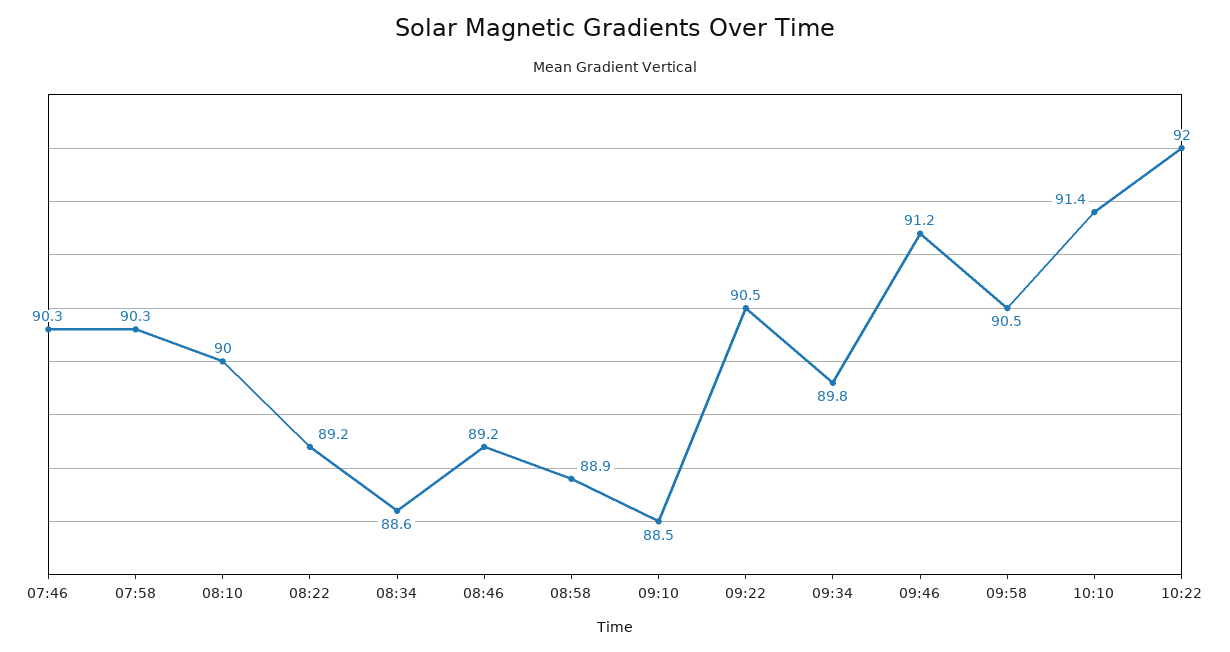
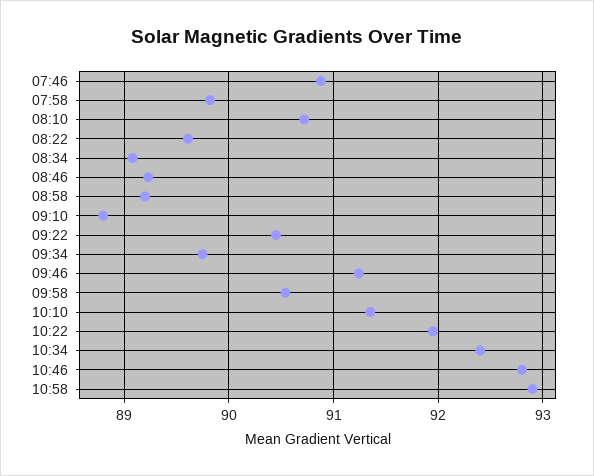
07:46: 90.3 -> 90.9
07:58: 90.3 -> 89.8
08:10: 90 -> 90.7
08:22: 89.2 -> 89.6
08:34: 88.6 -> 89.1
08:58: 88.9 -> 89.2
09:10: 88.5 -> 88.8
10:34: none -> 92.4
10:46: none -> 92.8
10:58: none -> 92.9

